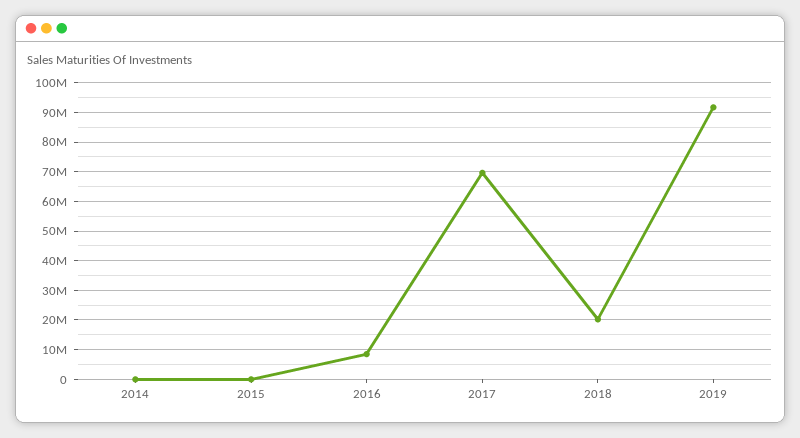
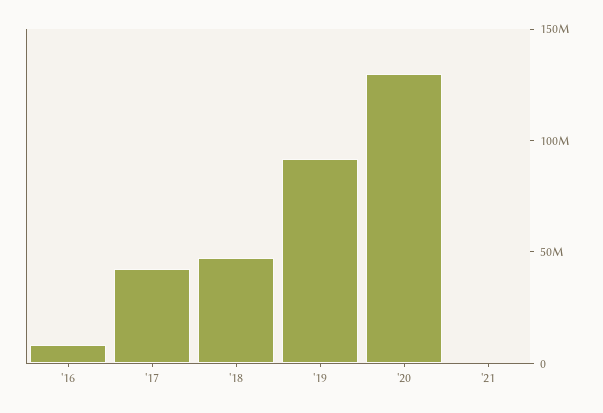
2014: 0 -> none
2015: 0 -> none
2017: 70000000 -> 40000000
2018: 20000000 -> 50000000
'20: none -> 130000000
'21: none -> 0

